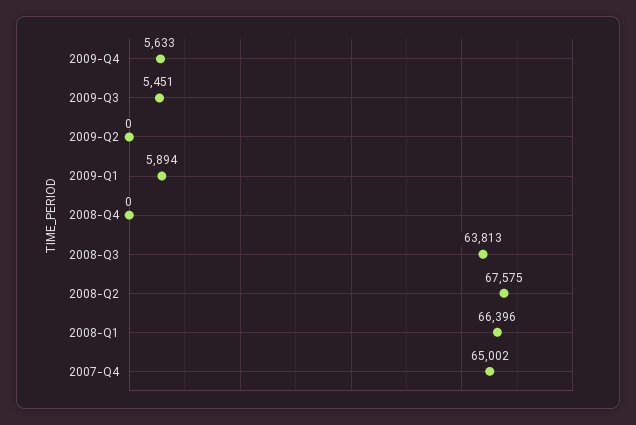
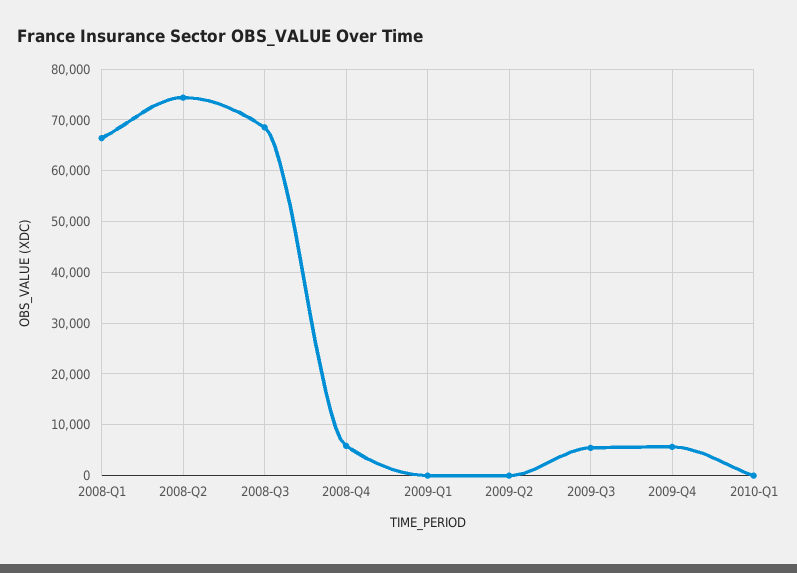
2009-Q1: 5894 -> 0
2008-Q4: 0 -> 6000
2008-Q3: 63813 -> 68000
2008-Q2: 67575 -> 74000
2007-Q4: 65002 -> none
2010-Q1: none -> 0

